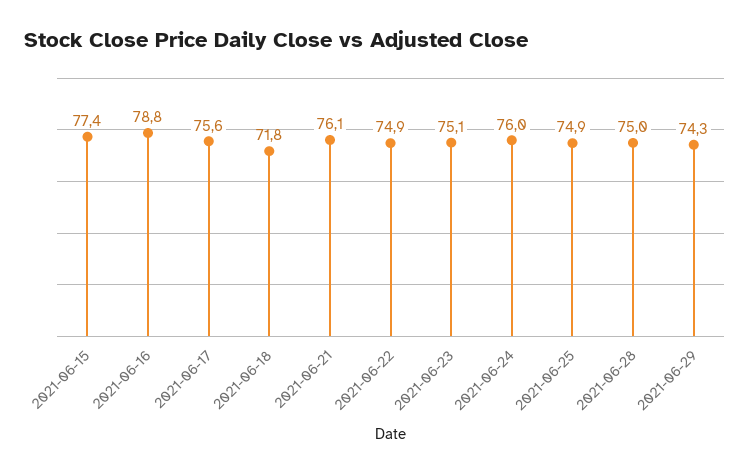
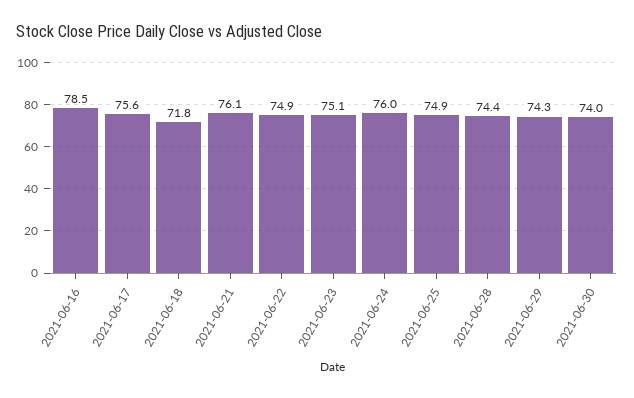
2021-06-15: 77.4 -> none
2021-06-16: 78.8 -> 78.5
2021-06-28: 75 -> 74.4
2021-06-30: none -> 74

